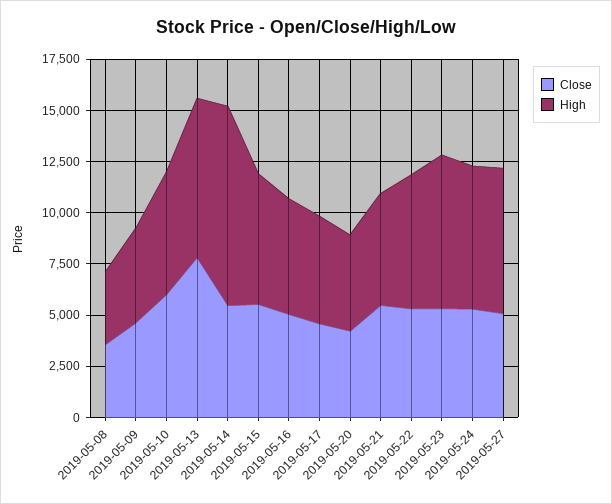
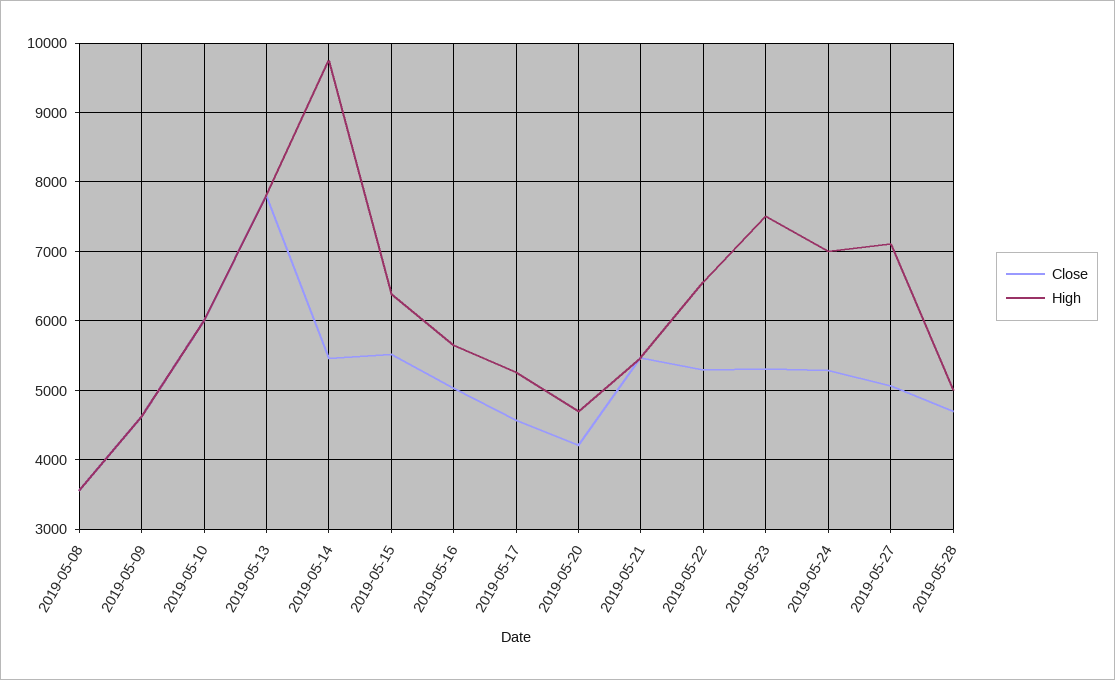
Close, 2019-05-28: none -> 4700
High, 2019-05-28: none -> 5000

